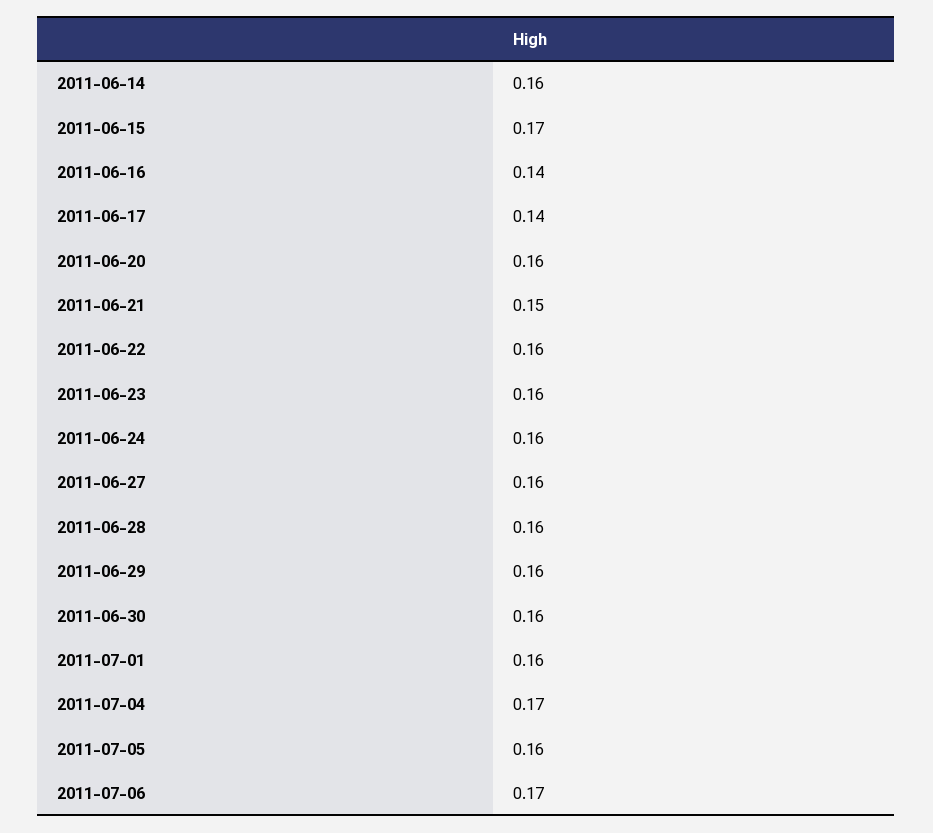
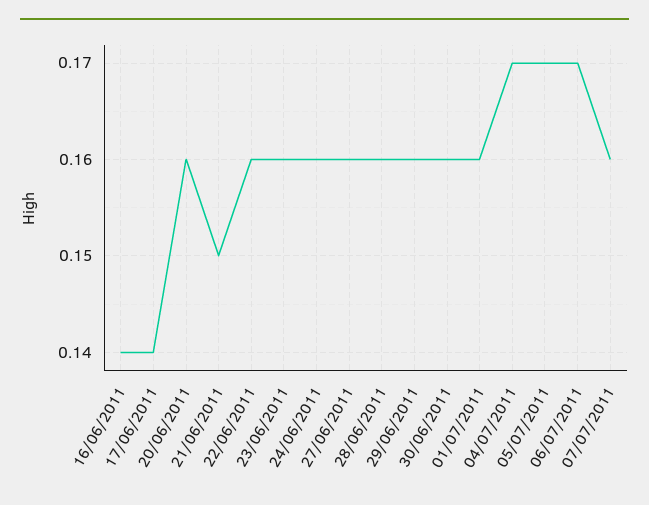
2011-06-14: 0.16 -> none
2011-06-15: 0.17 -> none
2011-07-05: 0.16 -> 0.17
07/07/2011: none -> 0.16

